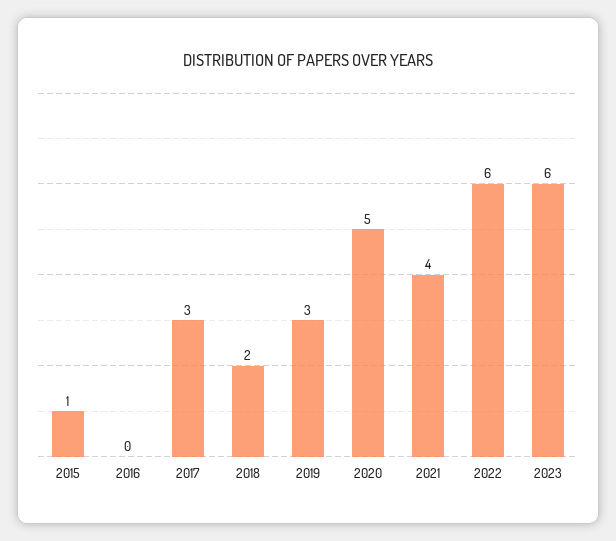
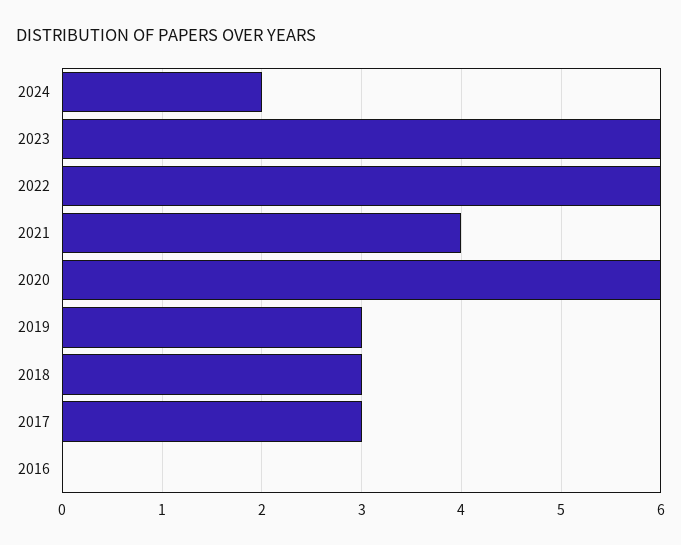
2015: 1 -> none
2018: 2 -> 3
2020: 5 -> 6
2024: none -> 2

